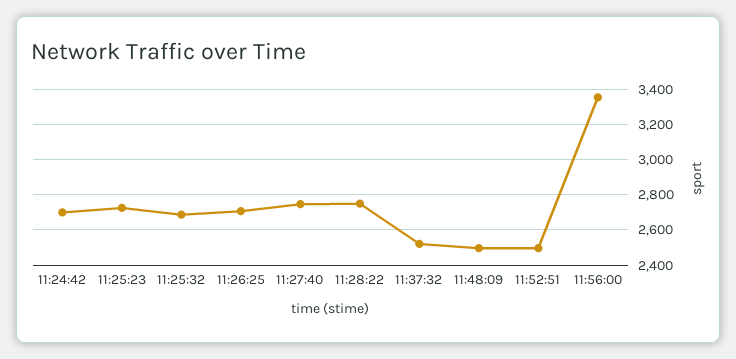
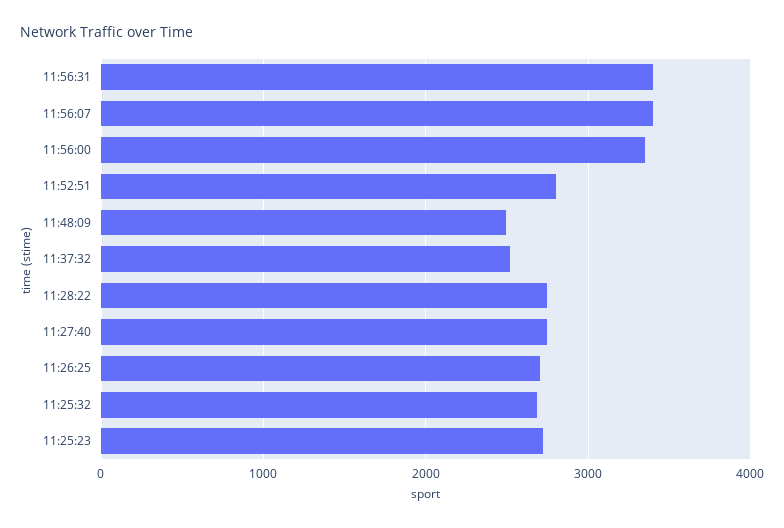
11:24:42: 2700 -> none
11:52:51: 2500 -> 2800
11:56:31: none -> 3400
11:56:07: none -> 3400

